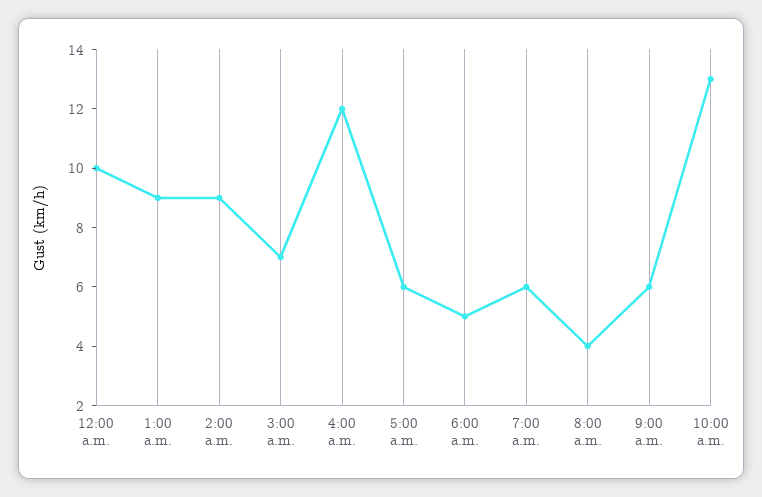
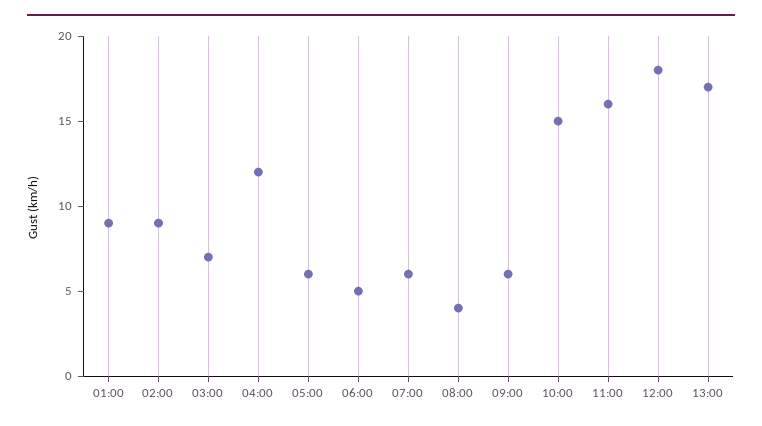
12:00 a.m.: 10 -> none
10:00 a.m.: 13 -> 15
11:00: none -> 16
12:00: none -> 18
13:00: none -> 17

